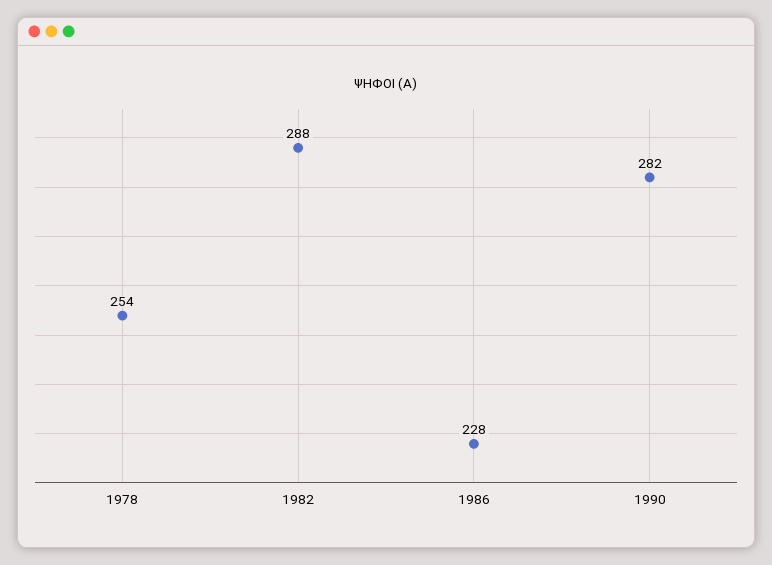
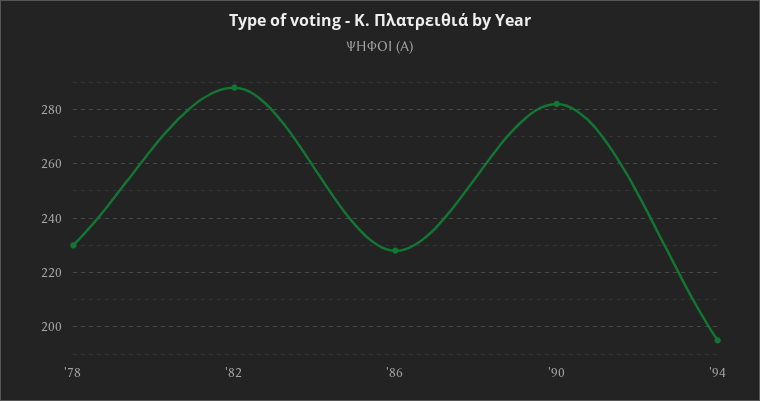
1978: 254 -> 230
'94: none -> 195

